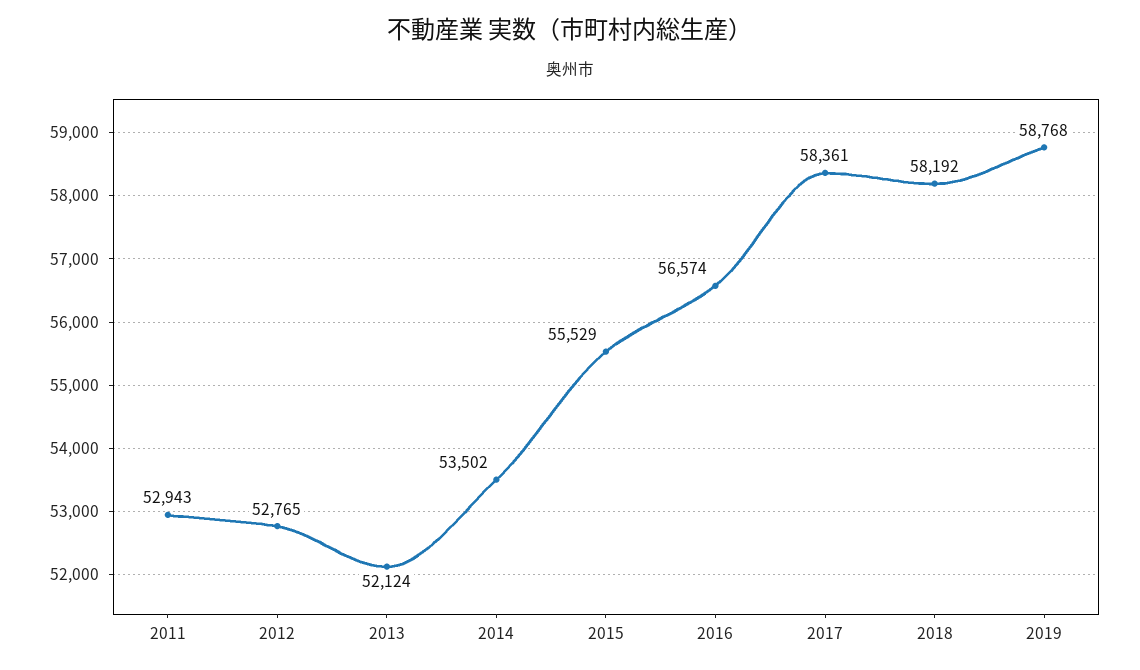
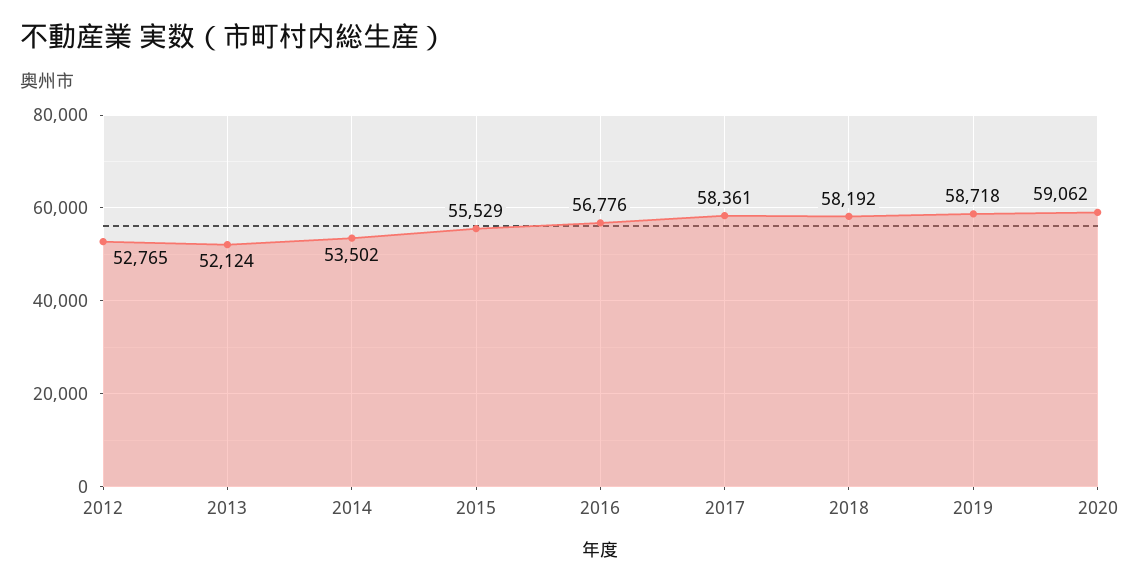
2011: 52943 -> none
2016: 56574 -> 56776
2019: 58768 -> 58718
2020: none -> 59062

